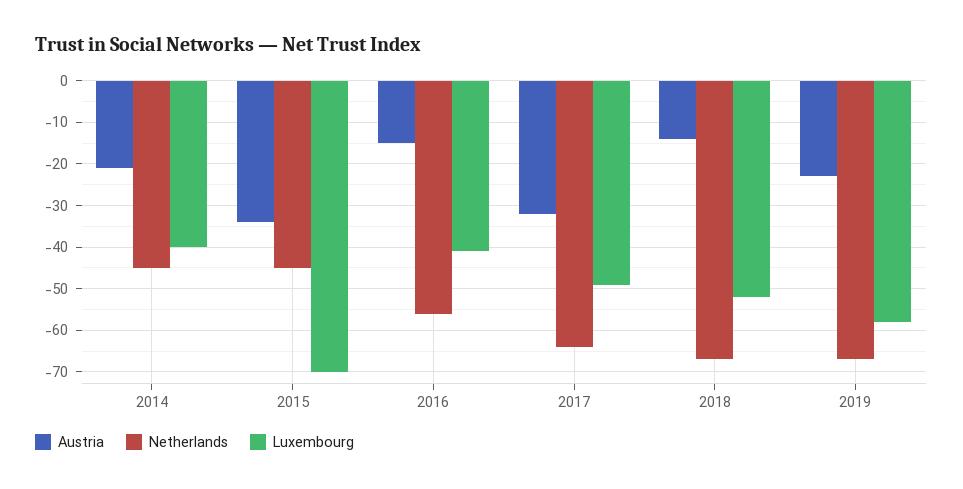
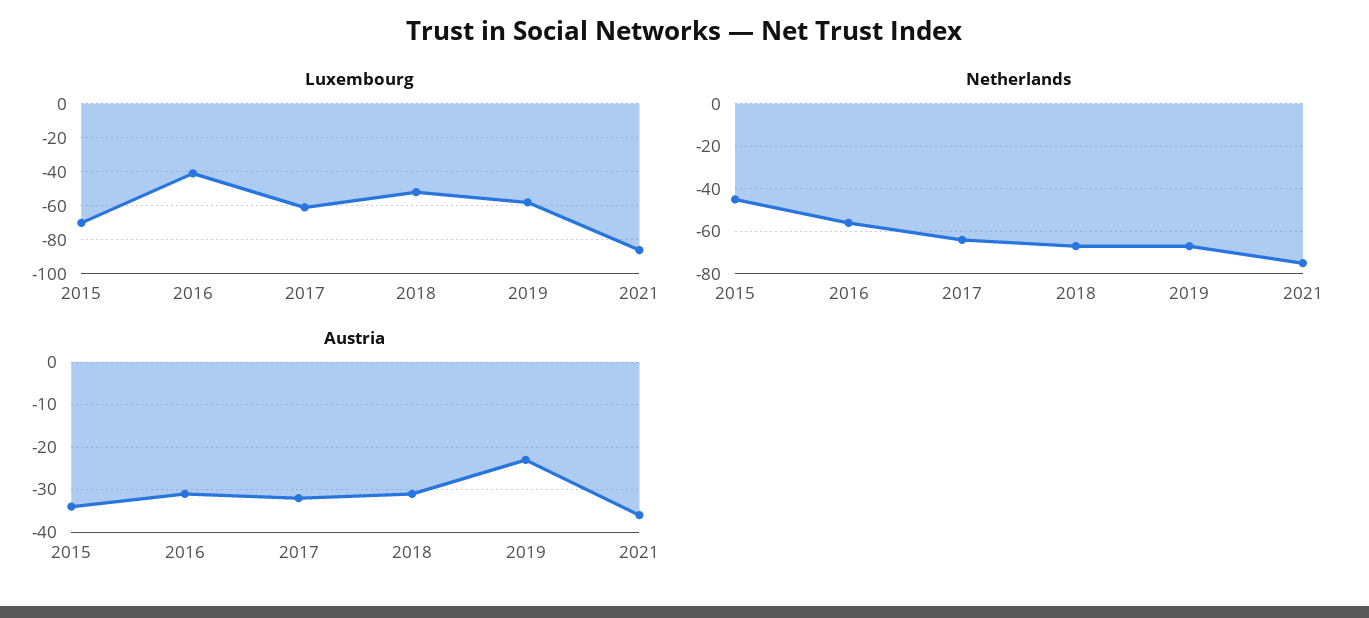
Austria, 2014: -20 -> none
Netherlands, 2014: -45 -> none
Luxembourg, 2014: -40 -> none
Austria, 2016: -15 -> -30
Luxembourg, 2017: -50 -> -60
Austria, 2018: -15 -> -30
Luxembourg, 2021: none -> -85
Netherlands, 2021: none -> -75
Austria, 2021: none -> -35

